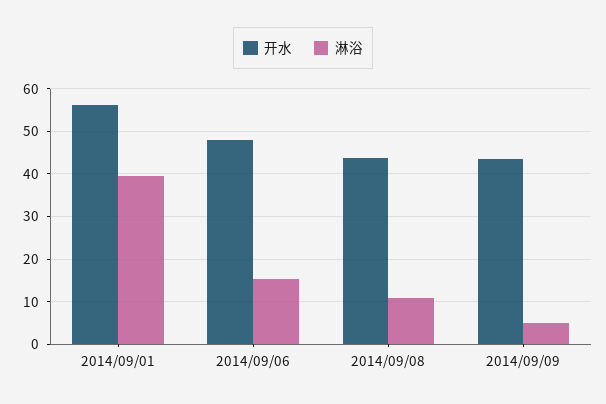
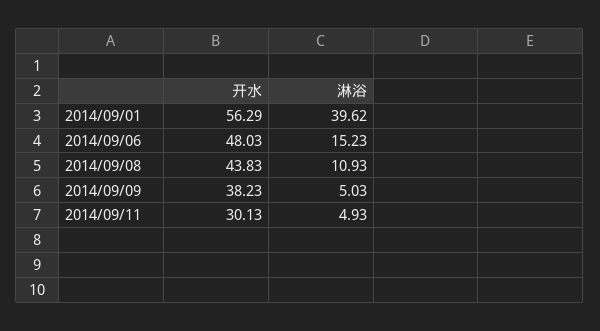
开水, 2014/09/09: 44 -> 38.23
开水, 2014/09/11: none -> 30.13
淋浴, 2014/09/11: none -> 4.93

